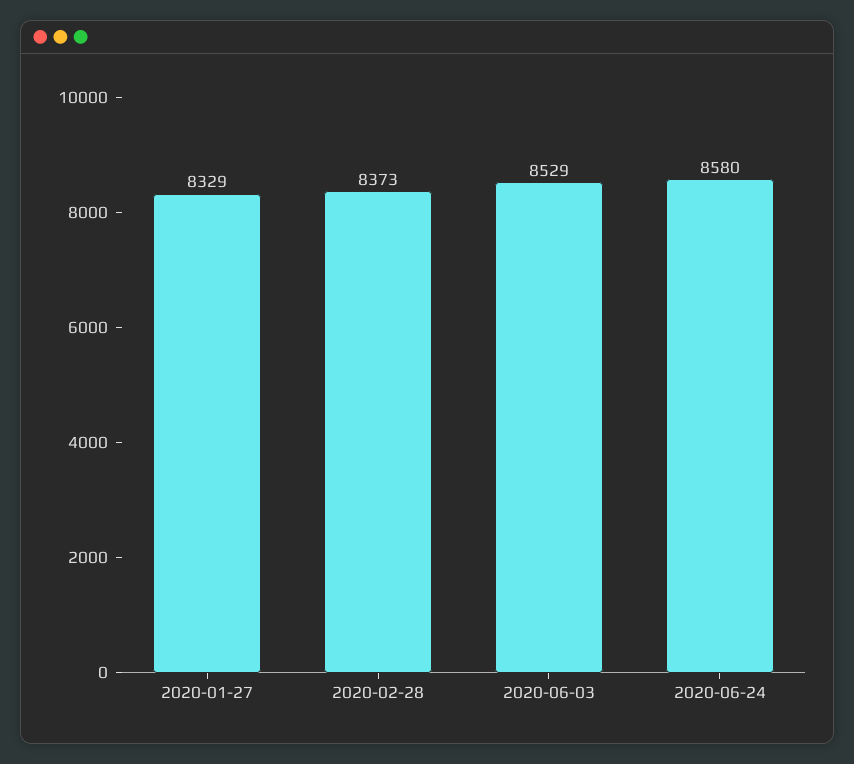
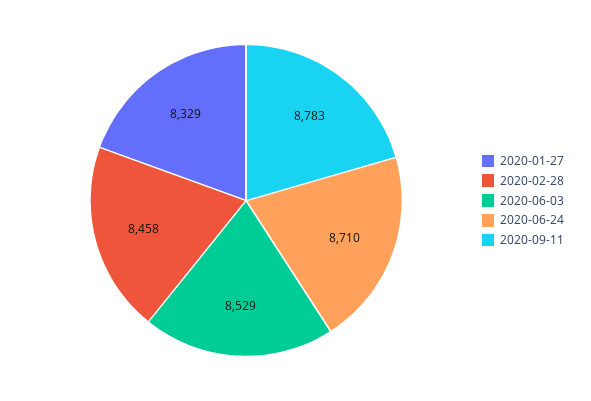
2020-02-28: 8373 -> 8458
2020-06-24: 8580 -> 8710
2020-09-11: none -> 8783

